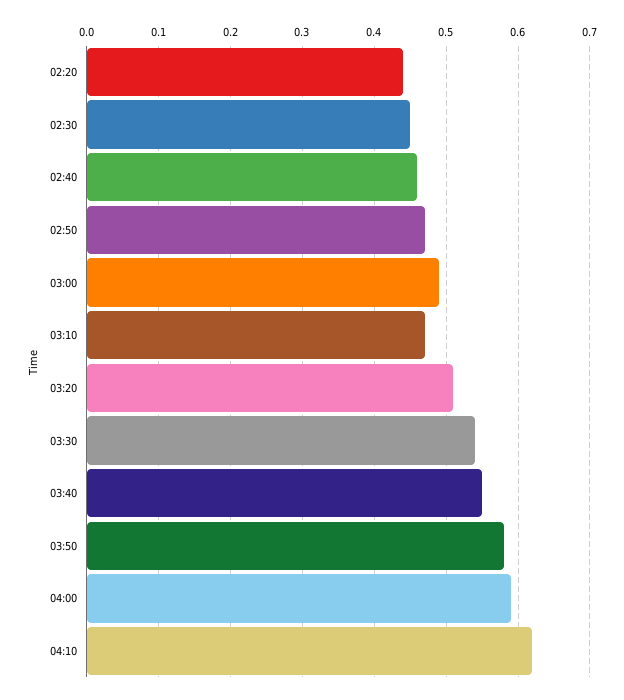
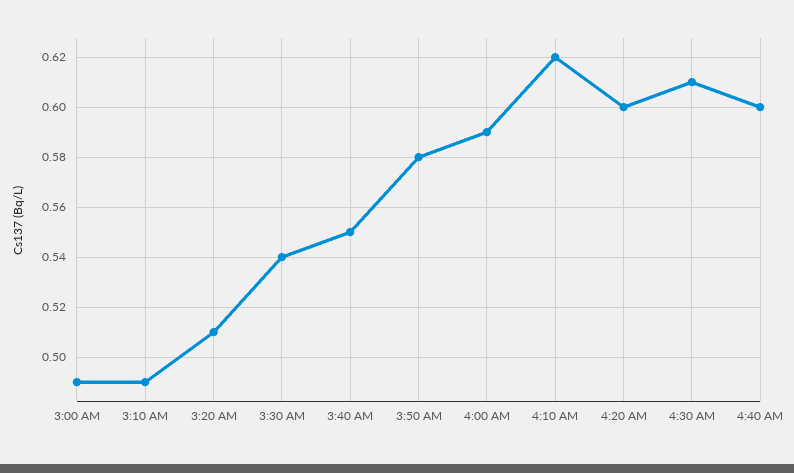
02:20: 0.44 -> none
02:30: 0.45 -> none
02:40: 0.46 -> none
02:50: 0.47 -> none
03:10: 0.47 -> 0.49
4:20 AM: none -> 0.6
4:30 AM: none -> 0.61
4:40 AM: none -> 0.6

